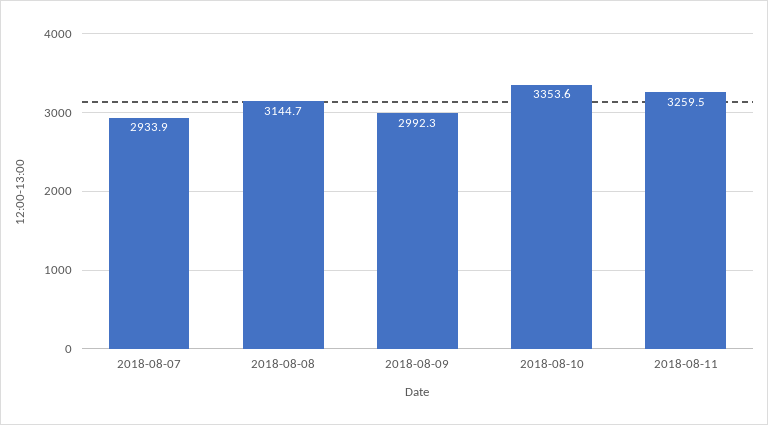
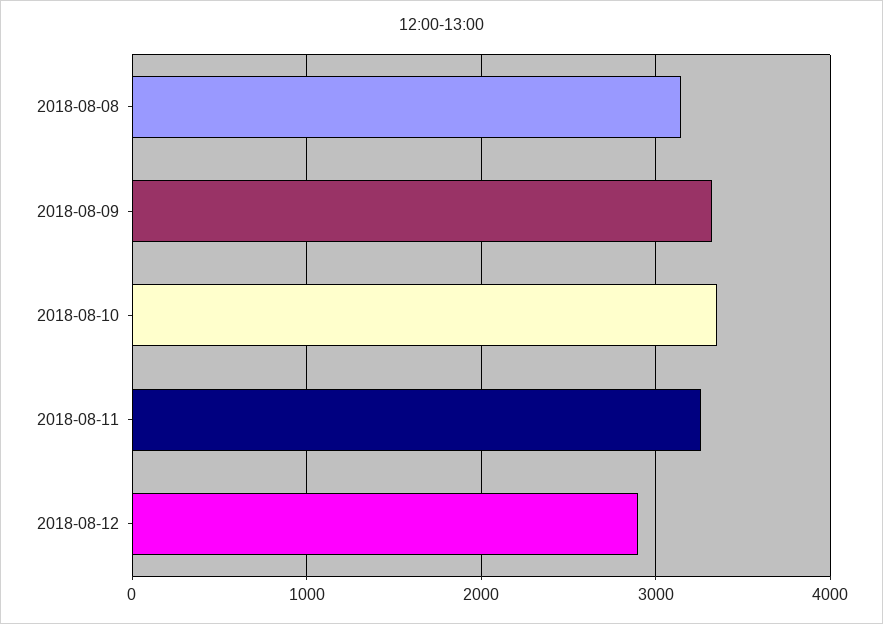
2018-08-07: 2933.9 -> none
2018-08-09: 2992.3 -> 3300
2018-08-12: none -> 2900

